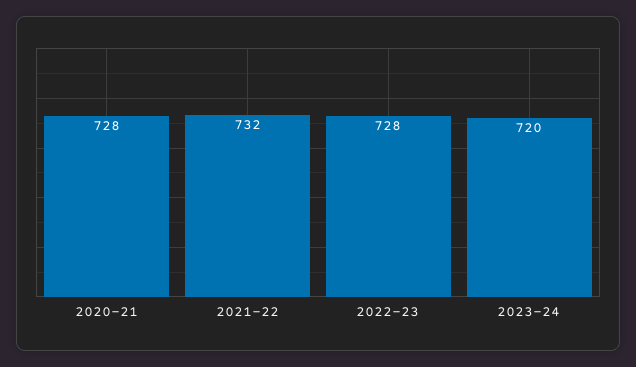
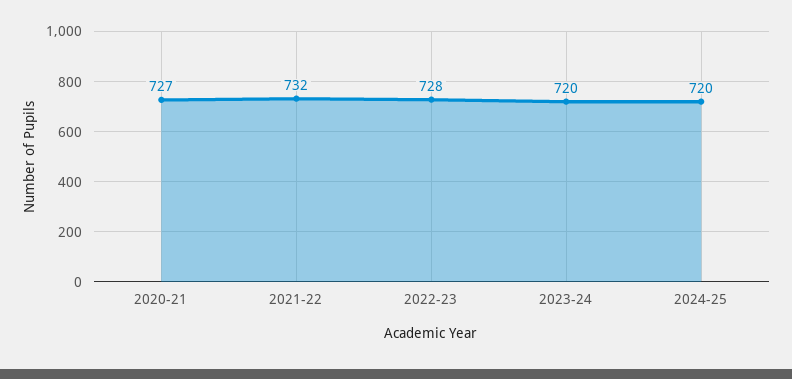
2020-21: 728 -> 727
2024-25: none -> 720

